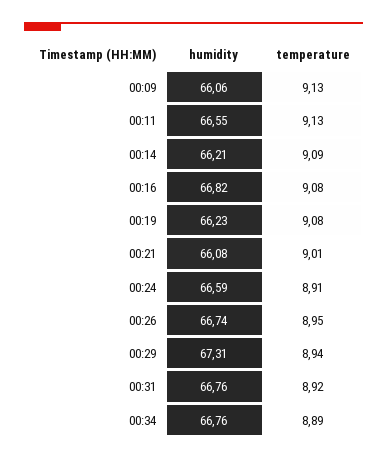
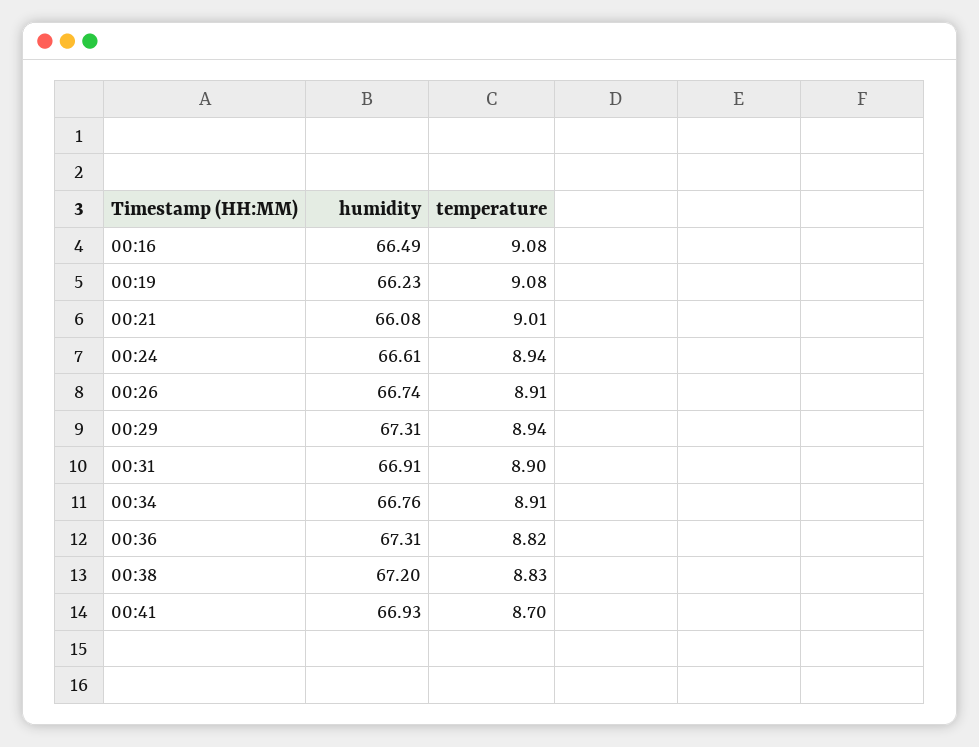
humidity, 00:09: 66.06 -> none
temperature, 00:09: 9.13 -> none
humidity, 00:11: 66.55 -> none
temperature, 00:11: 9.13 -> none
humidity, 00:14: 66.21 -> none
temperature, 00:14: 9.09 -> none
humidity, 00:16: 66.82 -> 66.49
humidity, 00:24: 66.59 -> 66.61
temperature, 00:24: 8.91 -> 8.94
temperature, 00:26: 8.95 -> 8.91
humidity, 00:31: 66.76 -> 66.91
temperature, 00:31: 8.92 -> 8.9
temperature, 00:34: 8.89 -> 8.91
humidity, 00:36: none -> 67.31
temperature, 00:36: none -> 8.82
humidity, 00:38: none -> 67.2
temperature, 00:38: none -> 8.83
humidity, 00:41: none -> 66.93
temperature, 00:41: none -> 8.7

